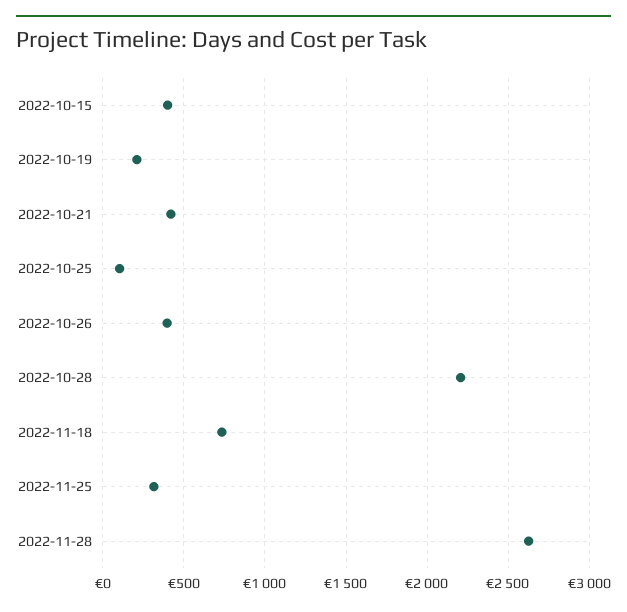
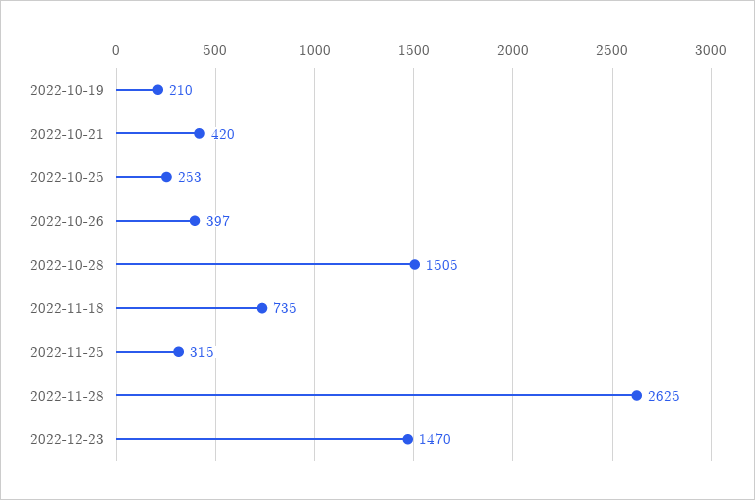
2022-10-15: 400 -> none
2022-10-25: 100 -> 253
2022-10-28: 2200 -> 1505
2022-12-23: none -> 1470

